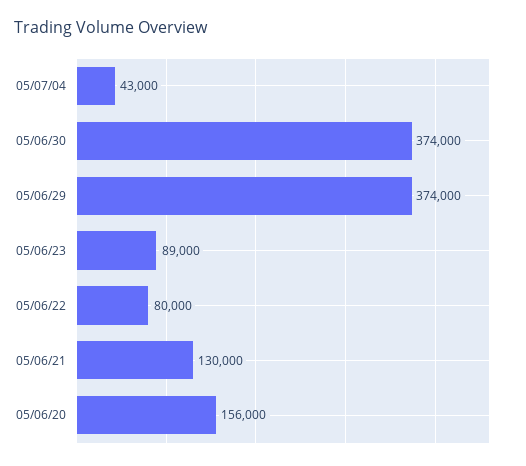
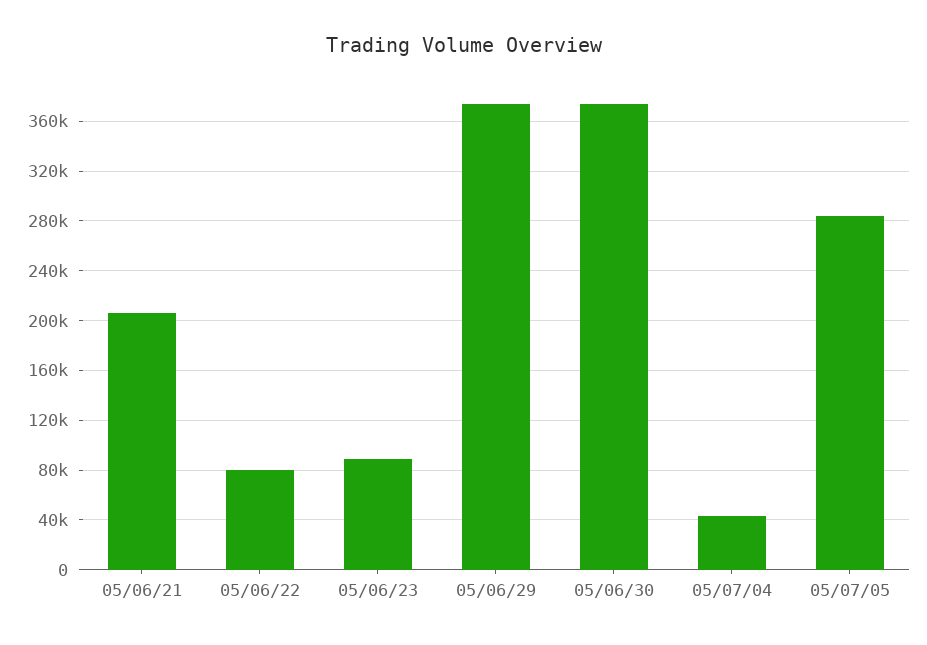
05/06/21: 130000 -> 205000
05/06/20: 156000 -> none
05/07/05: none -> 285000

